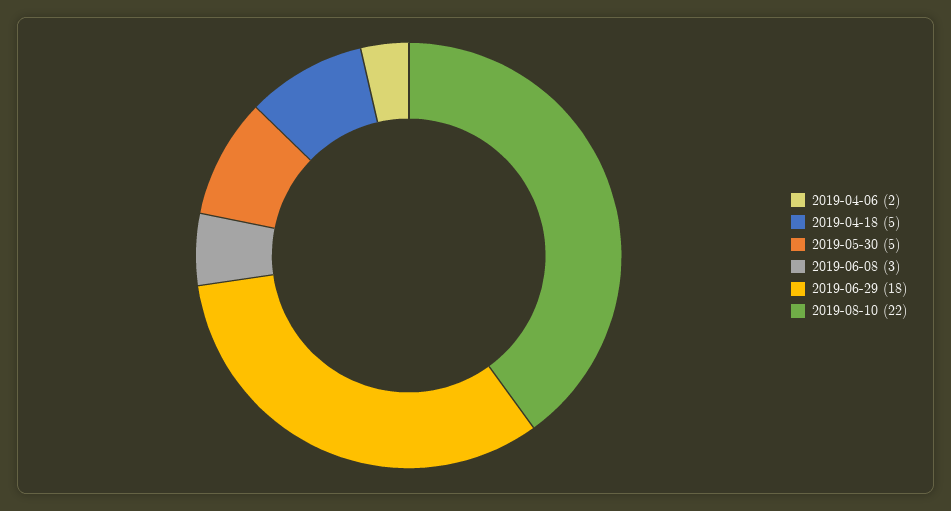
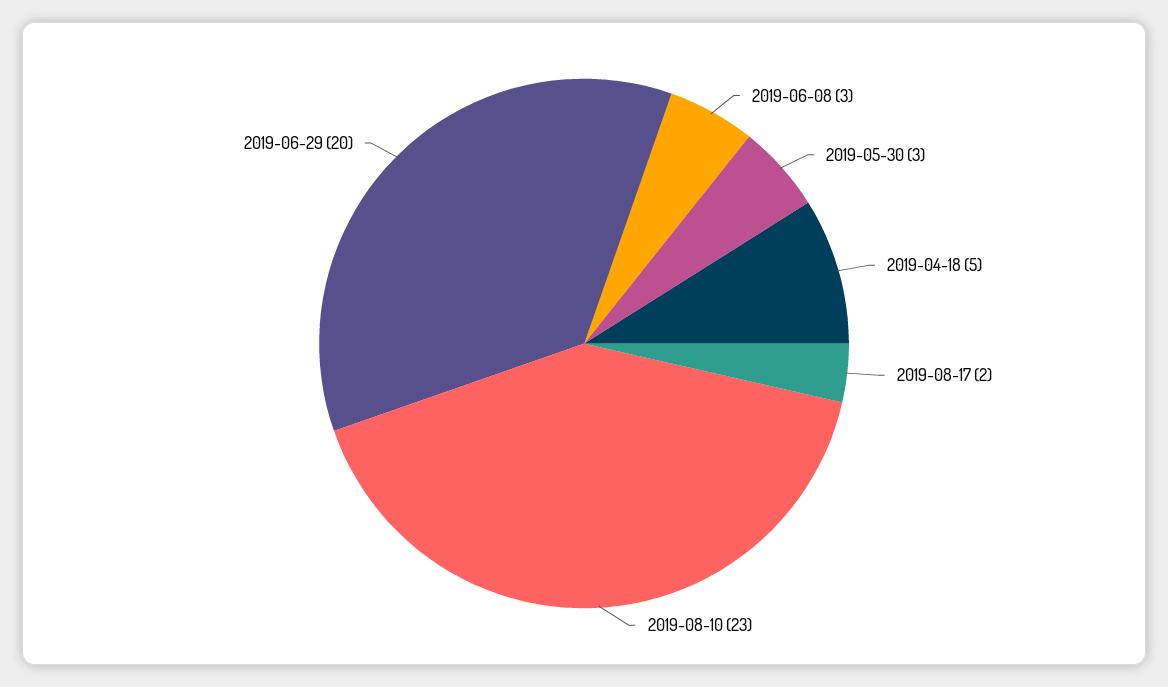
2019-04-06: 2 -> none
2019-05-30: 5 -> 3
2019-06-29: 18 -> 20
2019-08-10: 22 -> 23
2019-08-17: none -> 2

